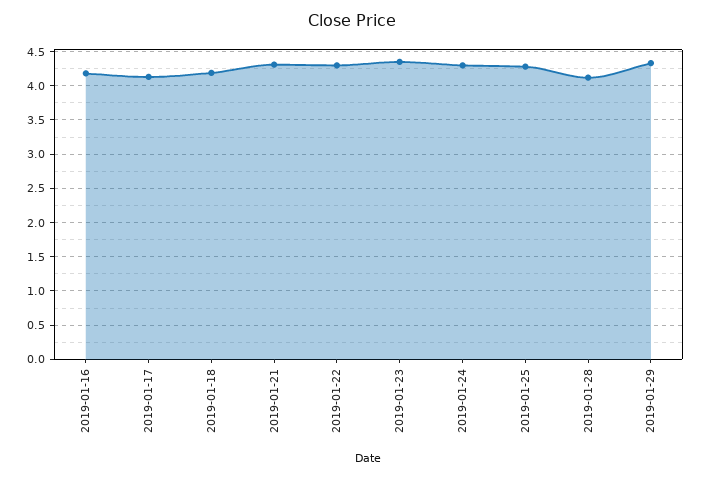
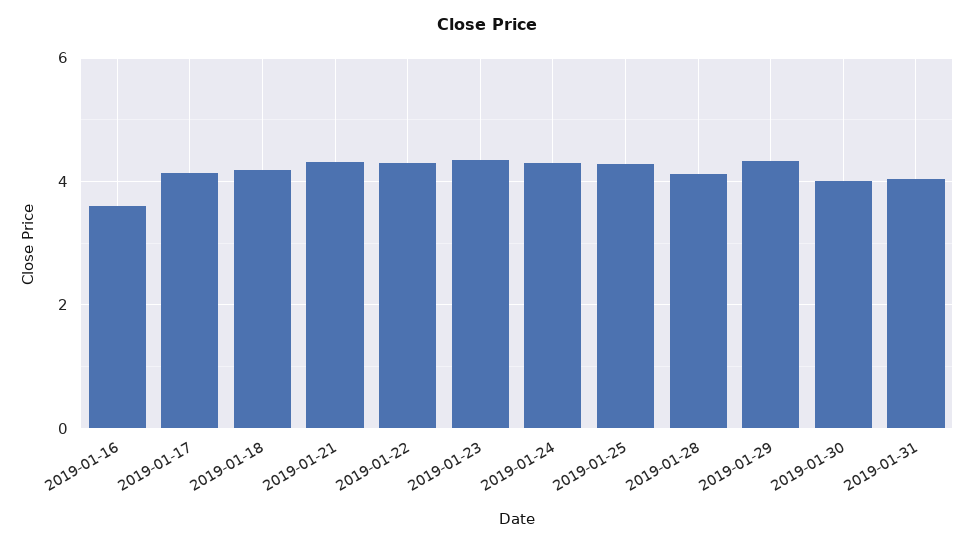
2019-01-16: 4.2 -> 3.6
2019-01-30: none -> 4
2019-01-31: none -> 4

